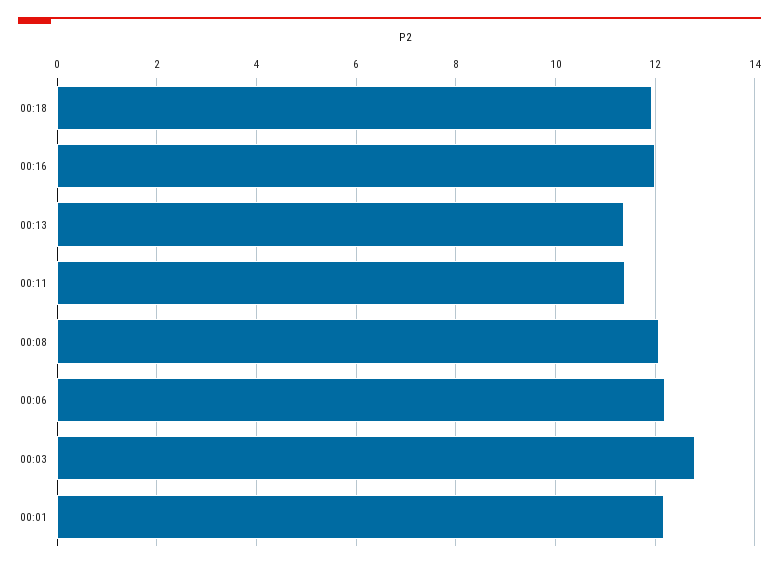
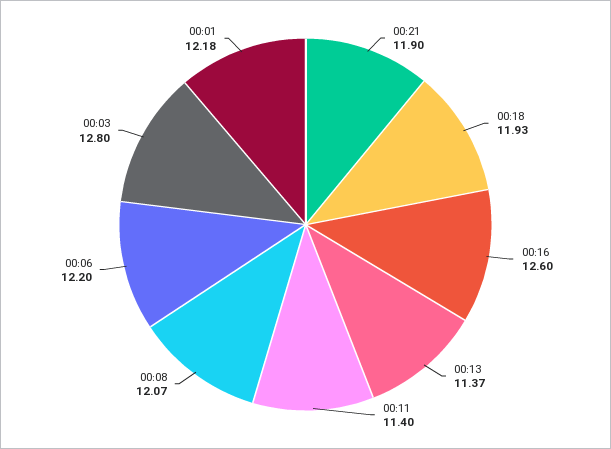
00:16: 12 -> 12.6
00:21: none -> 11.9

